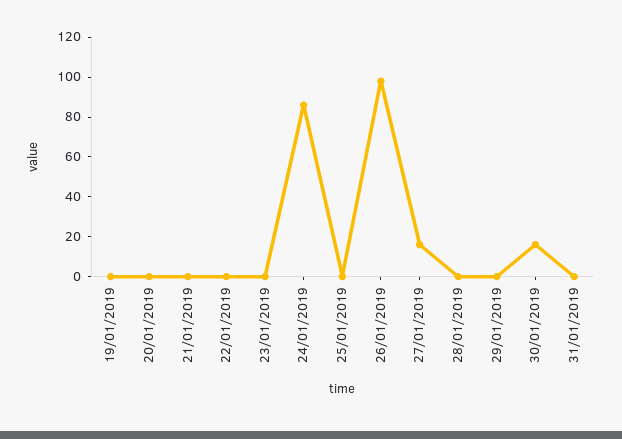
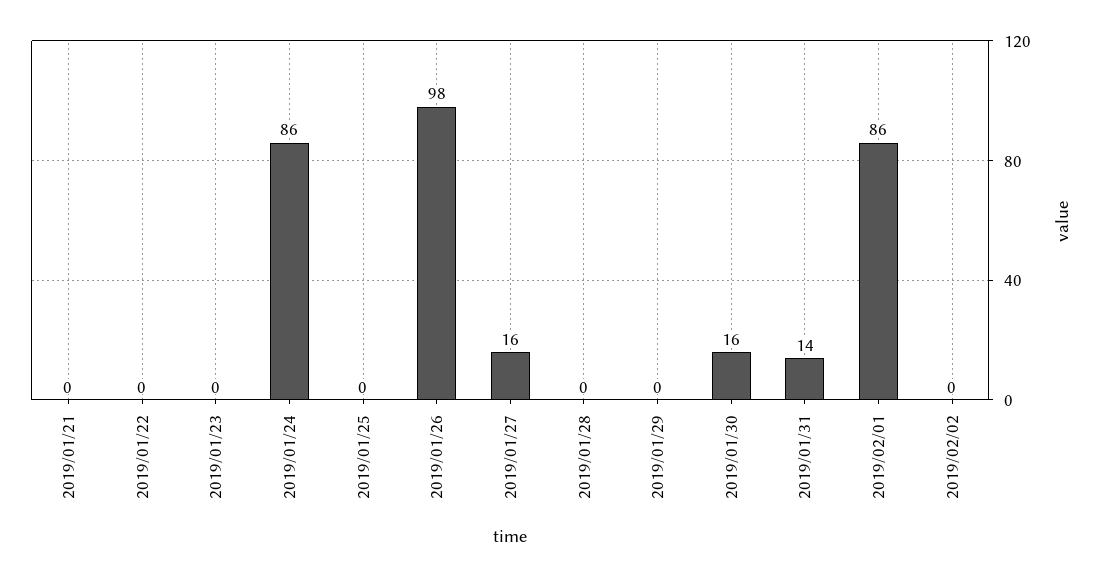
19/01/2019: 0 -> none
20/01/2019: 0 -> none
31/01/2019: 0 -> 14
2019/02/01: none -> 86
2019/02/02: none -> 0

